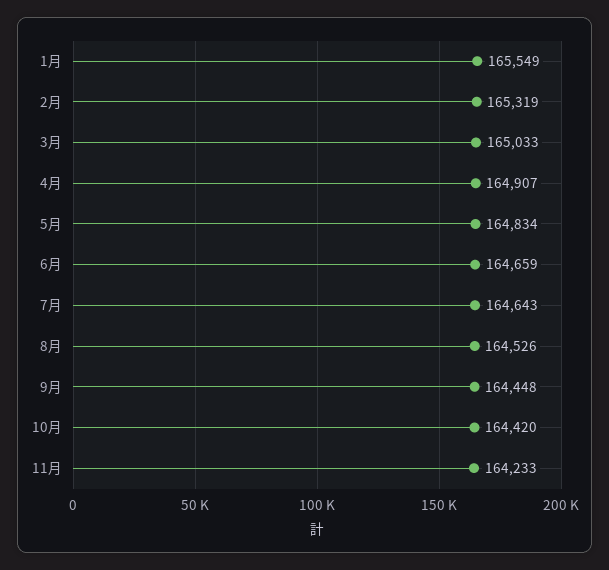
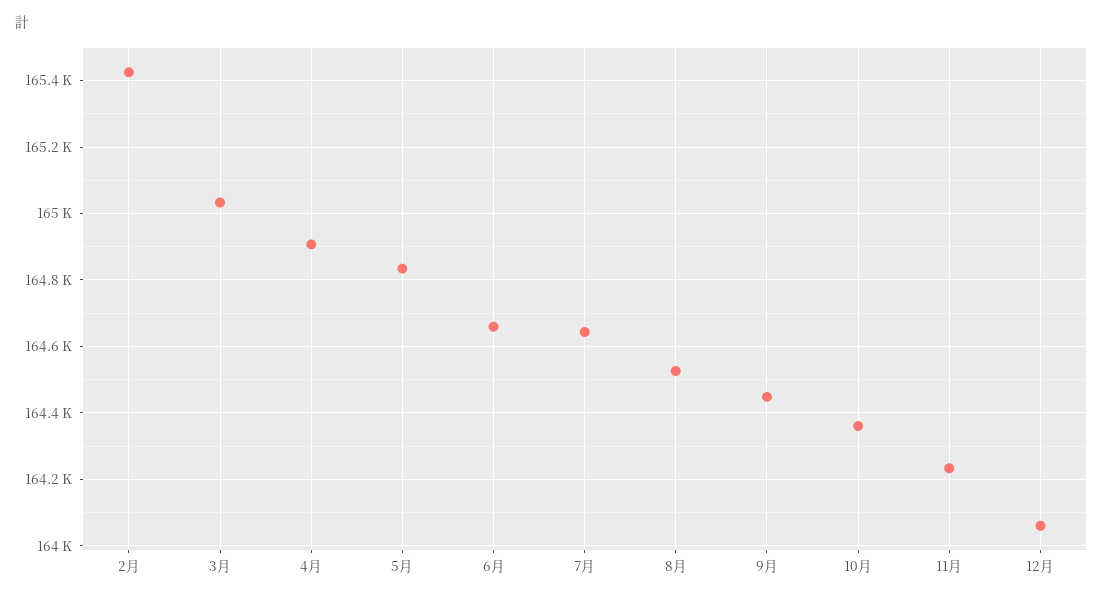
1月: 165549 -> none
2月: 165319 -> 165420
10月: 164420 -> 164360
12月: none -> 164060

